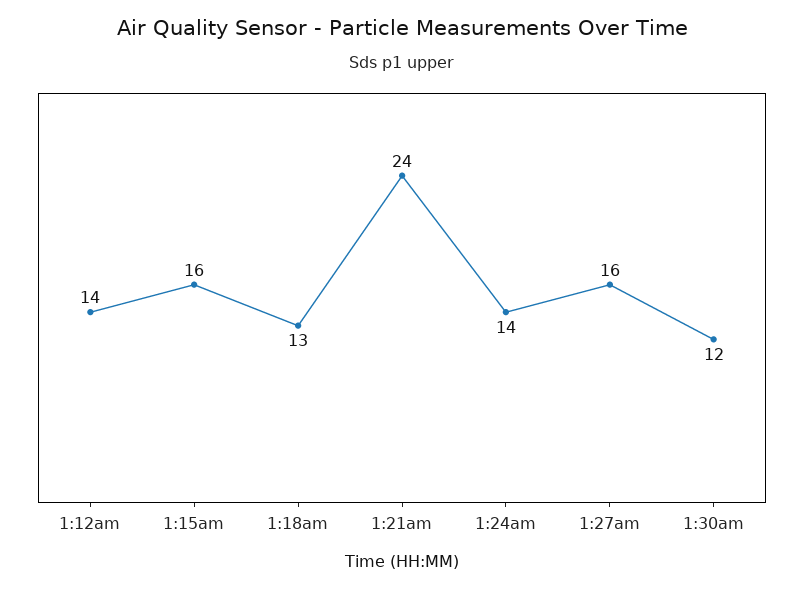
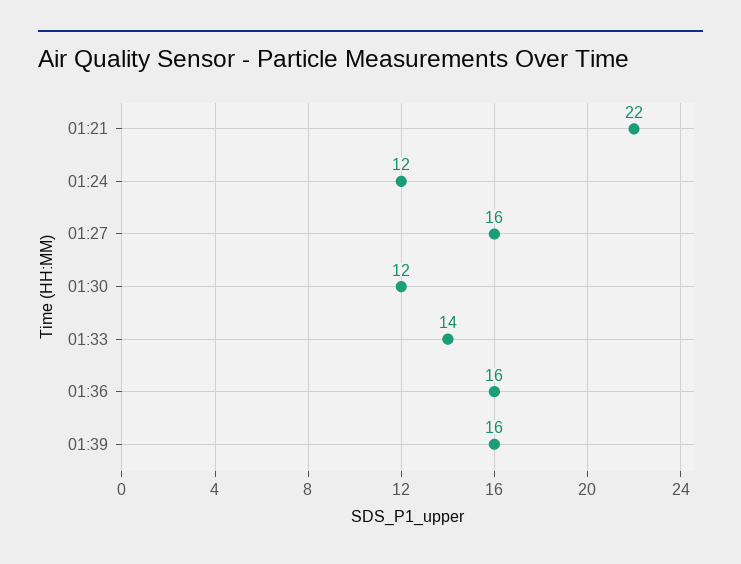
1:12am: 14 -> none
1:15am: 16 -> none
1:18am: 13 -> none
1:21am: 24 -> 22
1:24am: 14 -> 12
01:33: none -> 14
01:36: none -> 16
01:39: none -> 16

